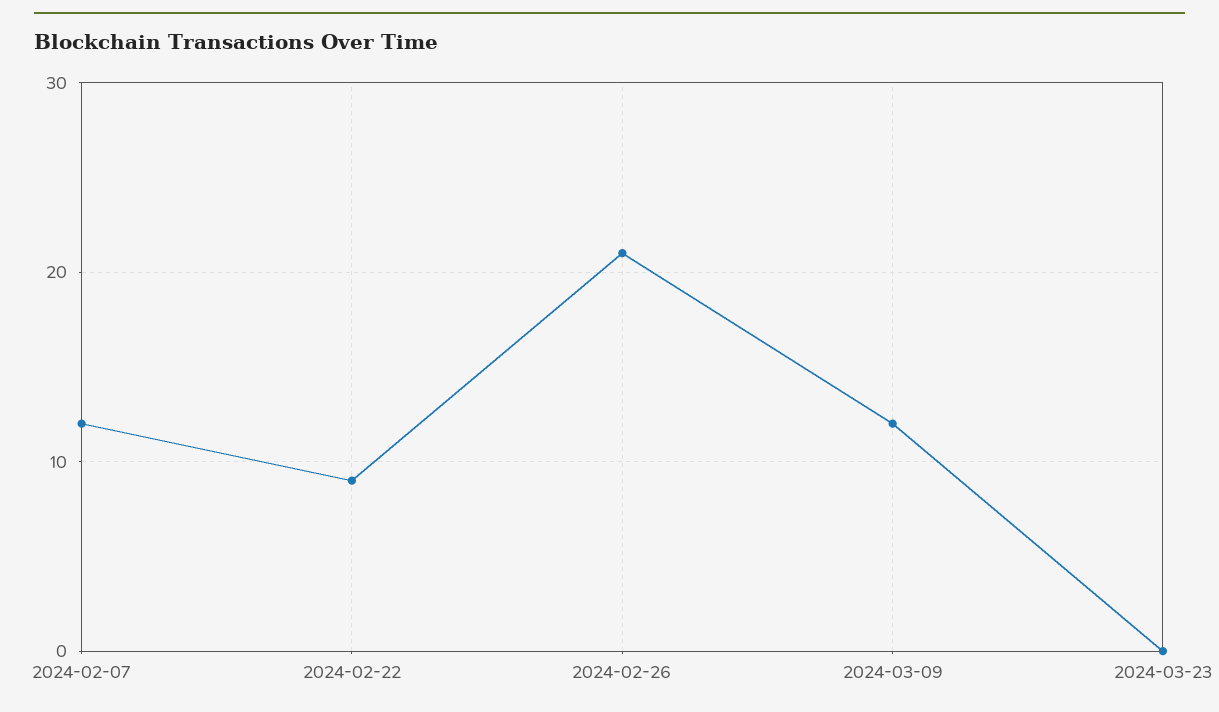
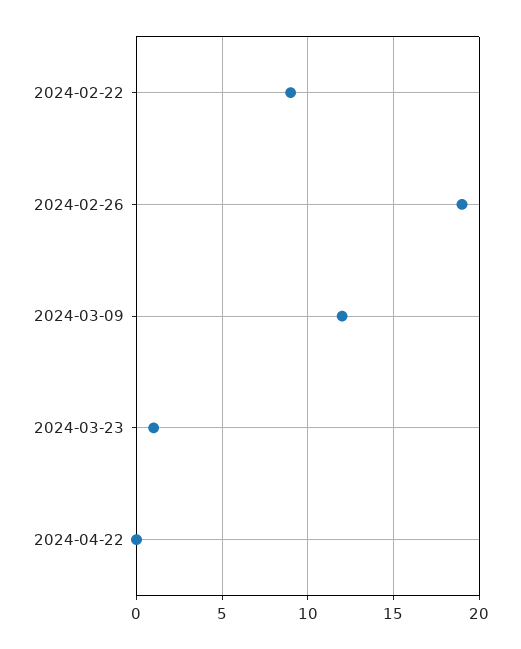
2024-02-07: 12 -> none
2024-02-26: 21 -> 19
2024-03-23: 0 -> 1
2024-04-22: none -> 0

